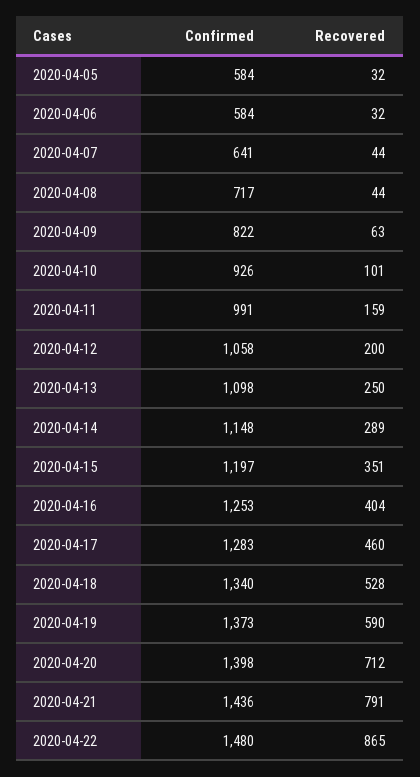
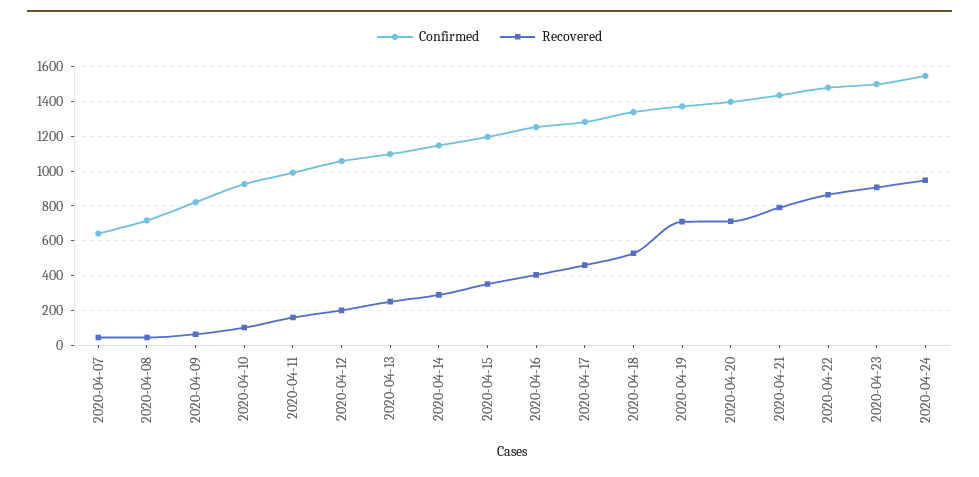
Confirmed, 2020-04-05: 584 -> none
Recovered, 2020-04-05: 32 -> none
Confirmed, 2020-04-06: 584 -> none
Recovered, 2020-04-06: 32 -> none
Recovered, 2020-04-19: 590 -> 700
Confirmed, 2020-04-23: none -> 1500
Recovered, 2020-04-23: none -> 900
Confirmed, 2020-04-24: none -> 1550
Recovered, 2020-04-24: none -> 950

